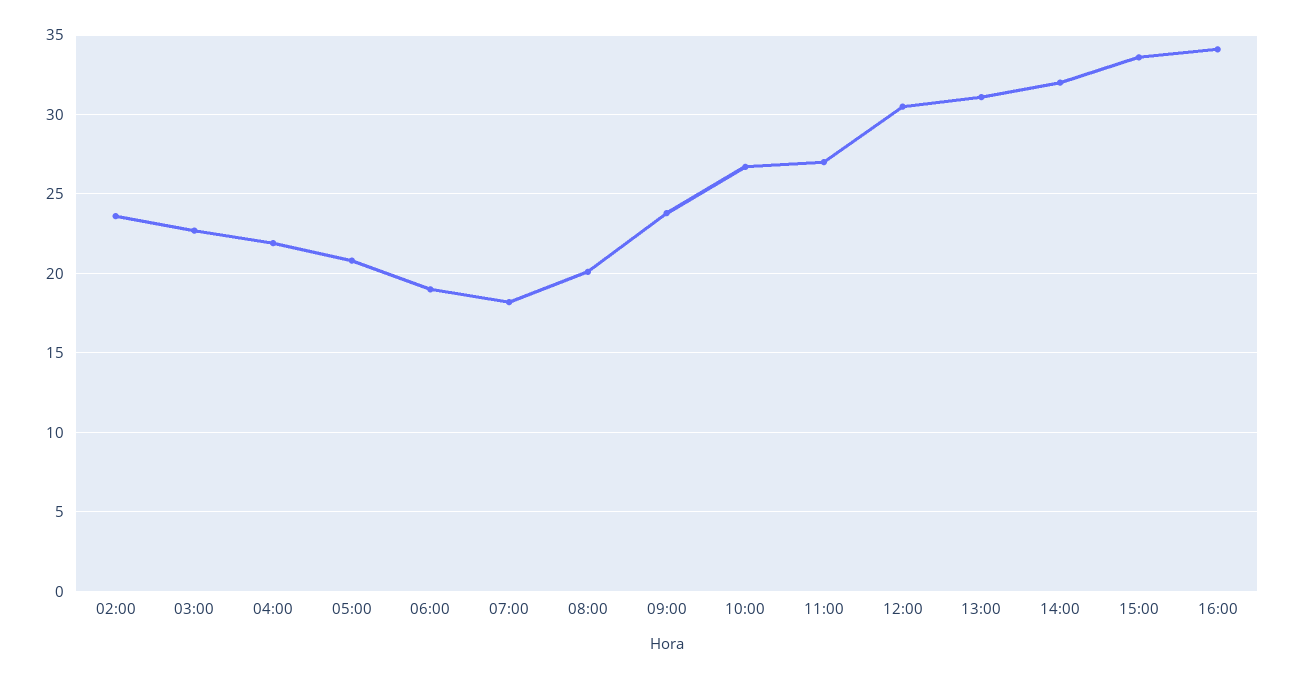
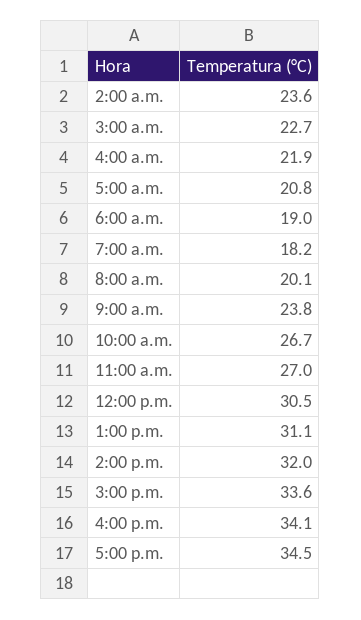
5:00 p.m.: none -> 34.5

